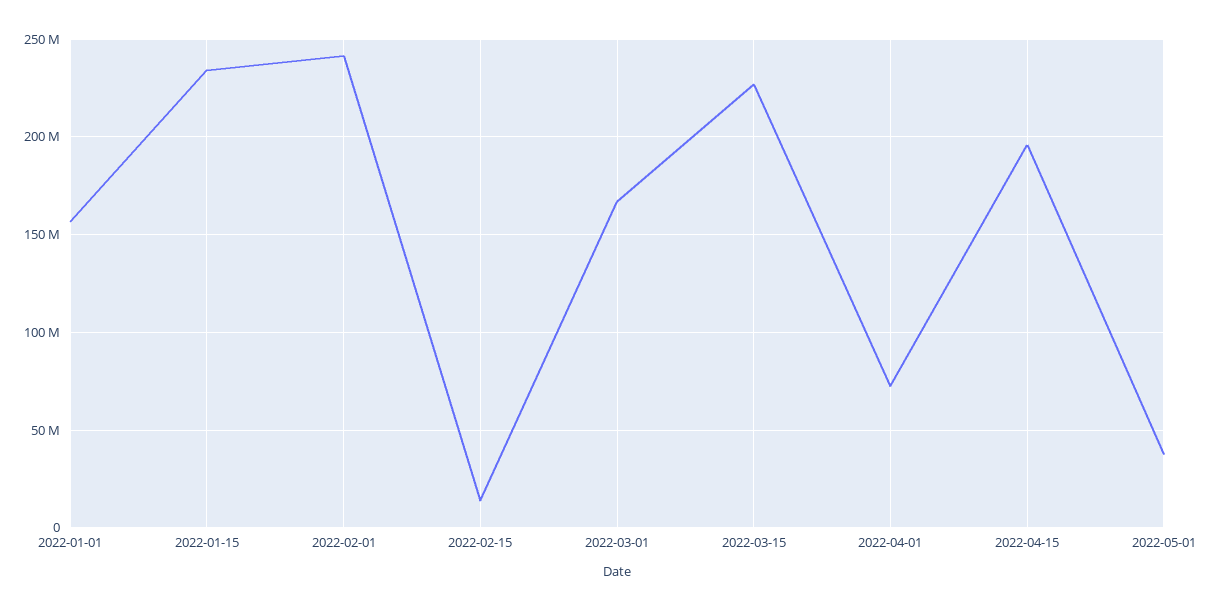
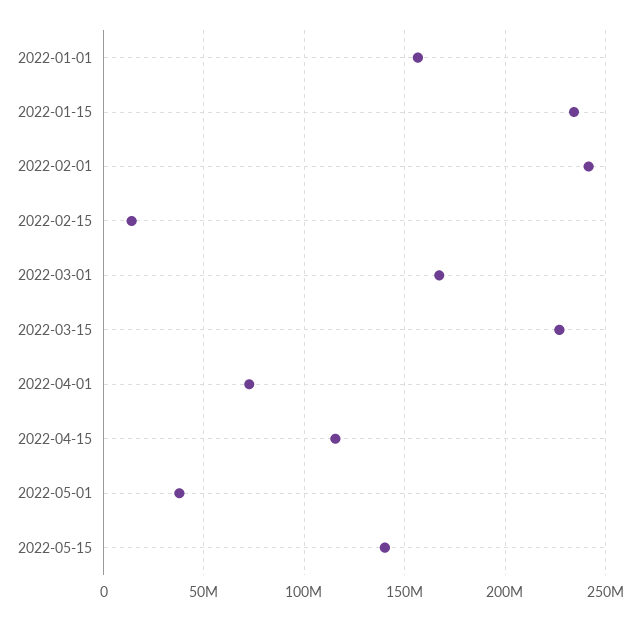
2022-04-15: 195000000 -> 115000000
2022-05-15: none -> 140000000

